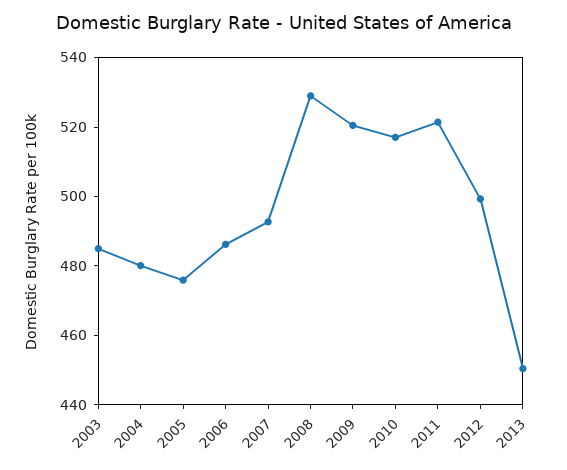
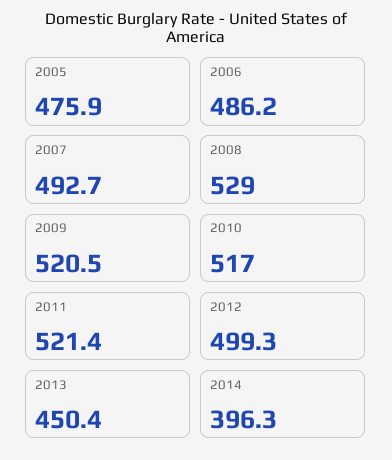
2003: 485 -> none
2004: 480 -> none
2014: none -> 396.3

